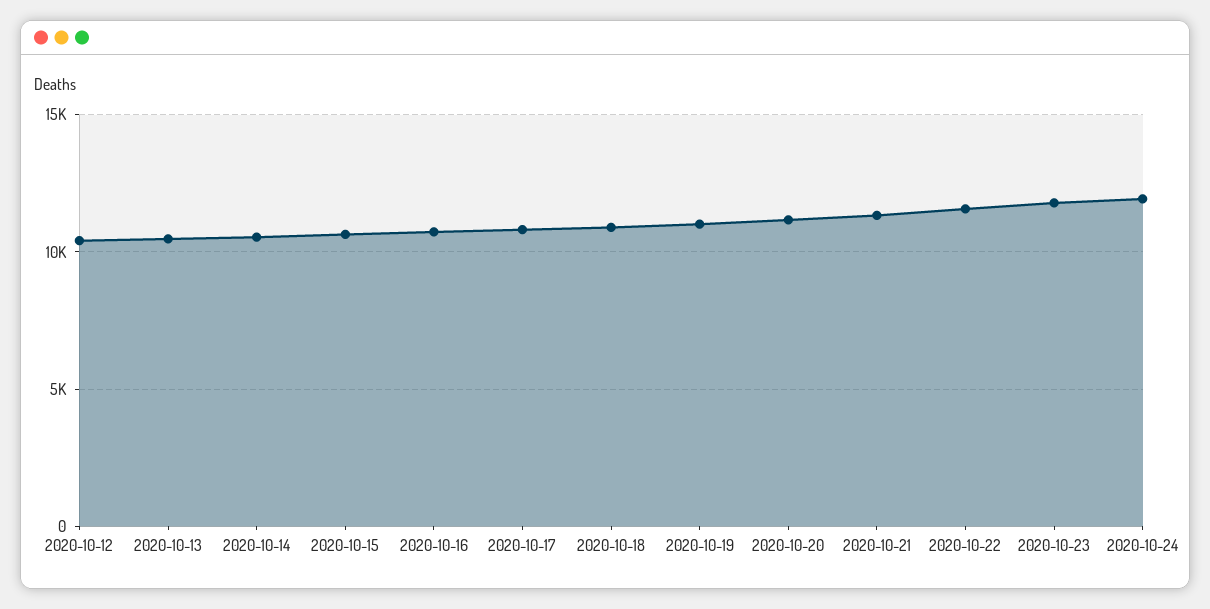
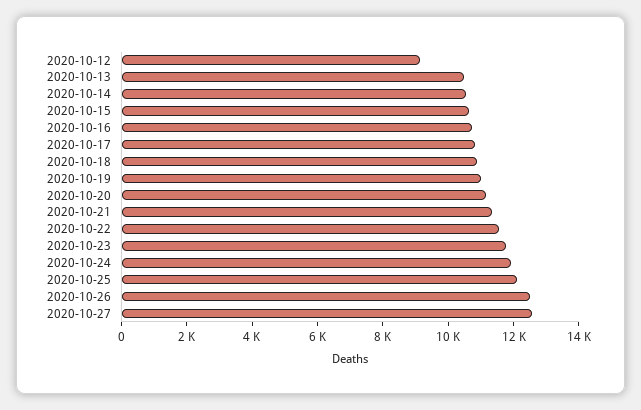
2020-10-12: 10500 -> 9000
2020-10-25: none -> 12000
2020-10-26: none -> 12500
2020-10-27: none -> 12500

